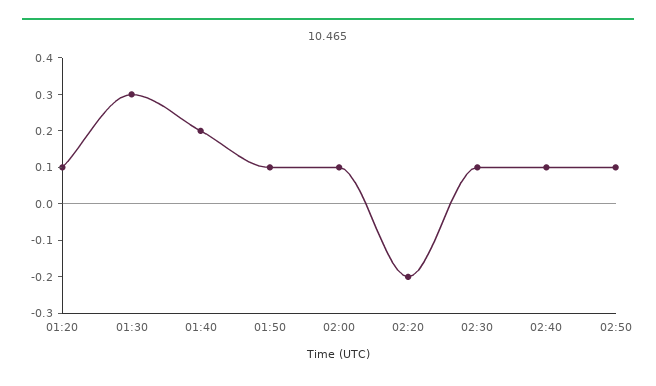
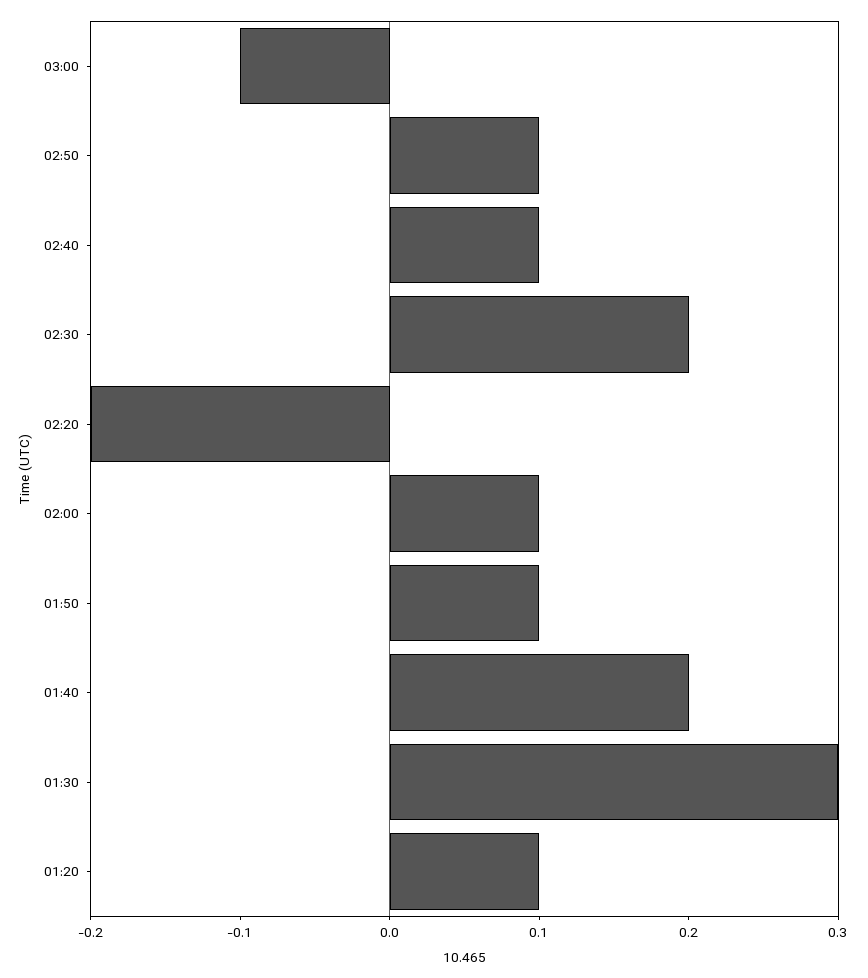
02:30: 0.1 -> 0.2
03:00: none -> -0.1

